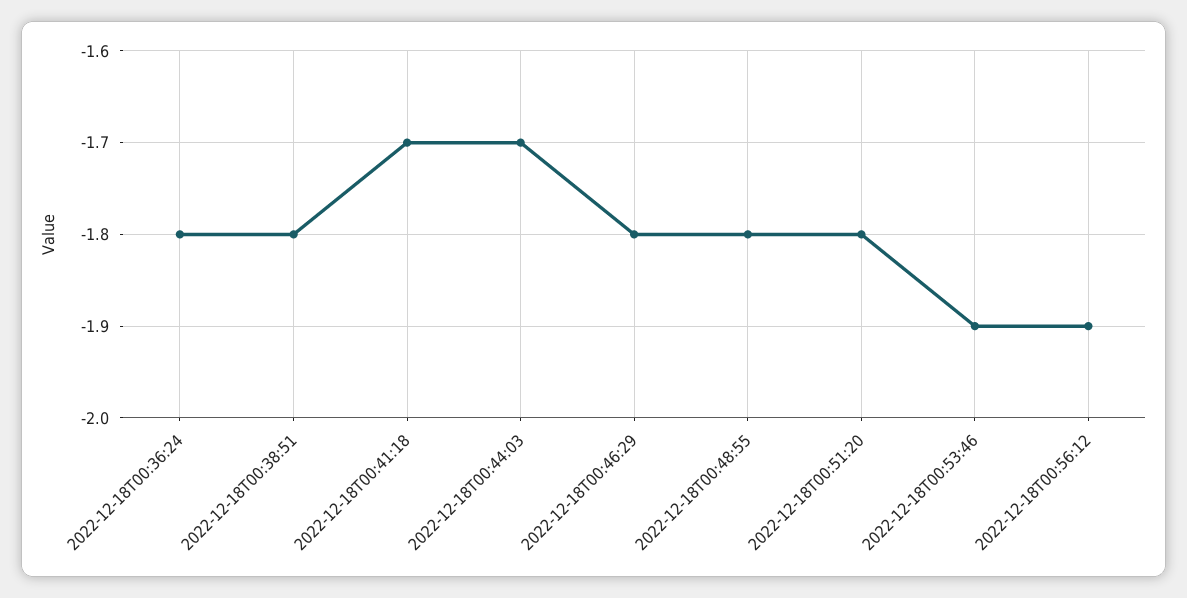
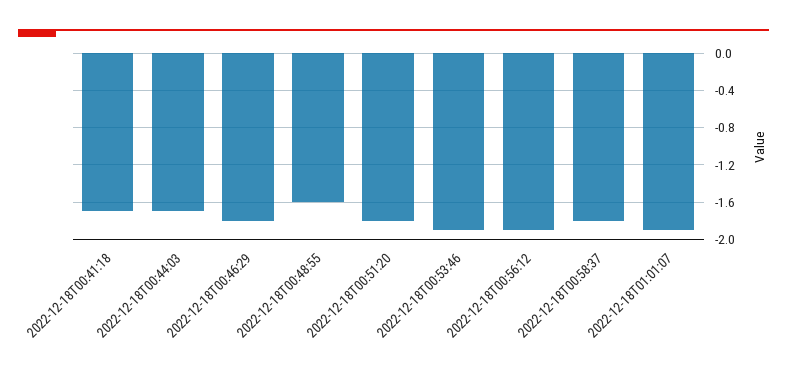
2022-12-18T00:36:24: -1.8 -> none
2022-12-18T00:38:51: -1.8 -> none
2022-12-18T00:48:55: -1.8 -> -1.6
2022-12-18T00:58:37: none -> -1.8
2022-12-18T01:01:07: none -> -1.9

